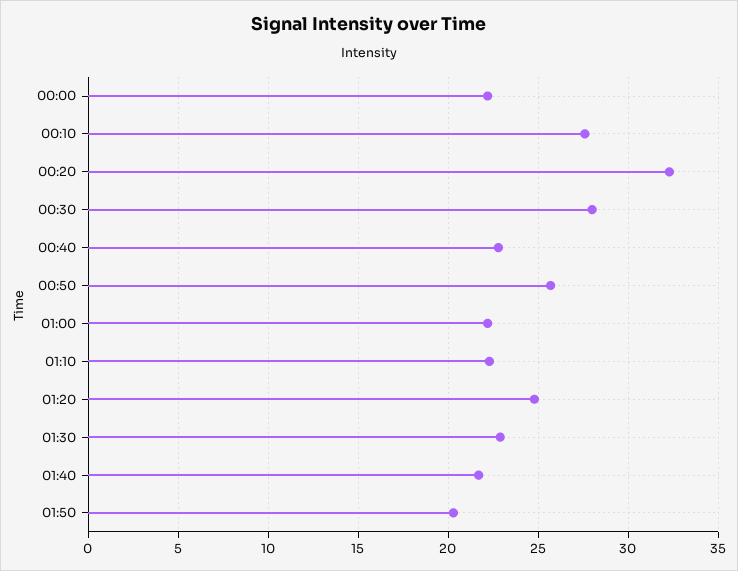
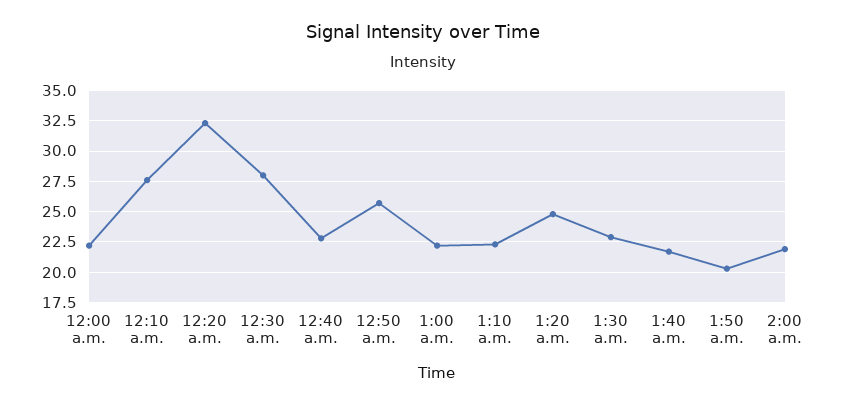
2:00 a.m.: none -> 22

